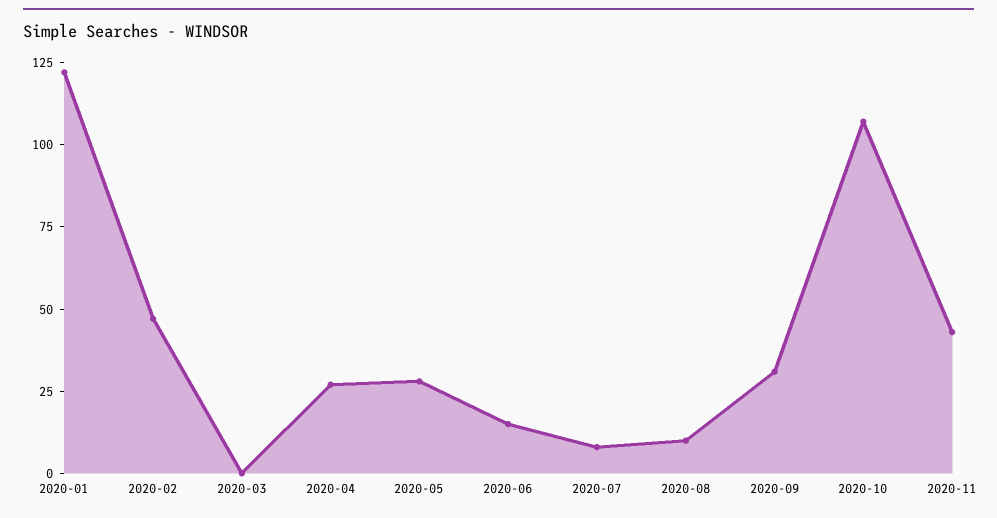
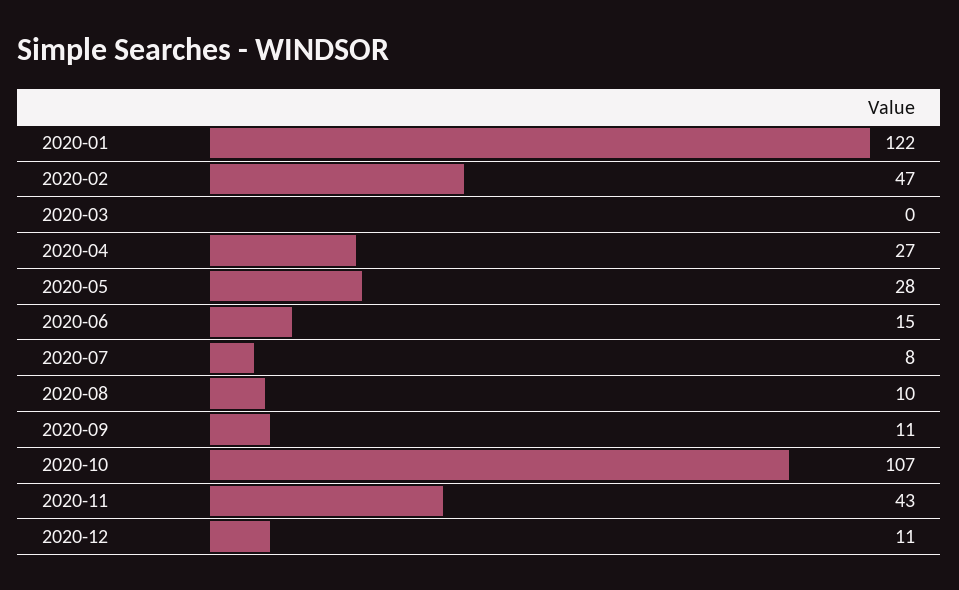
2020-09: 30 -> 11
2020-12: none -> 11

